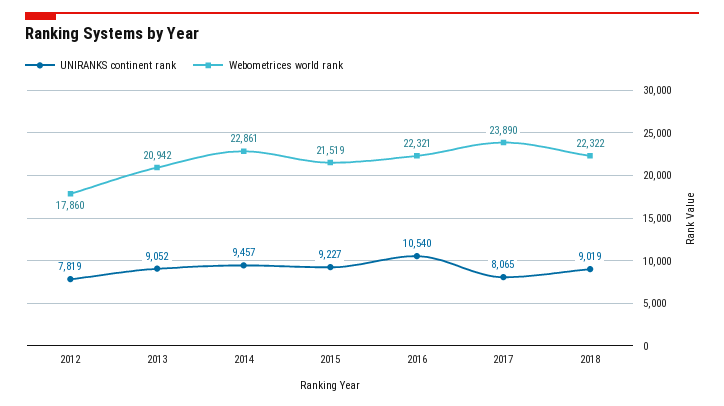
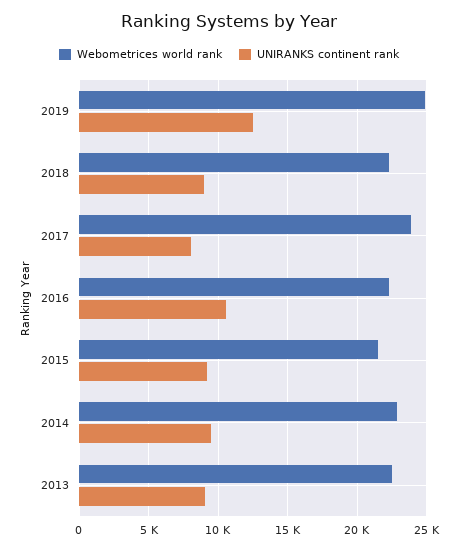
UNIRANKS continent rank, 2012: 7819 -> none
Webometrices world rank, 2012: 17860 -> none
Webometrices world rank, 2013: 20942 -> 22500
Webometrices world rank, 2019: none -> 25000
UNIRANKS continent rank, 2019: none -> 12500

